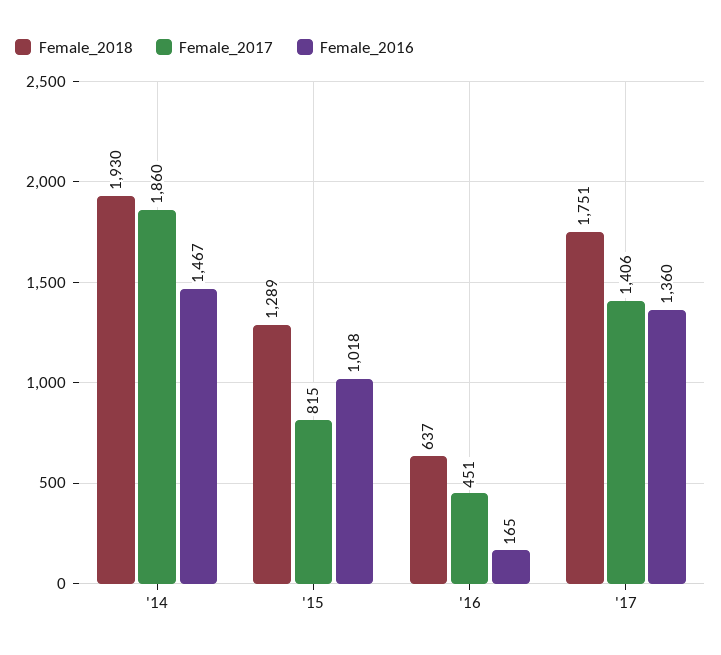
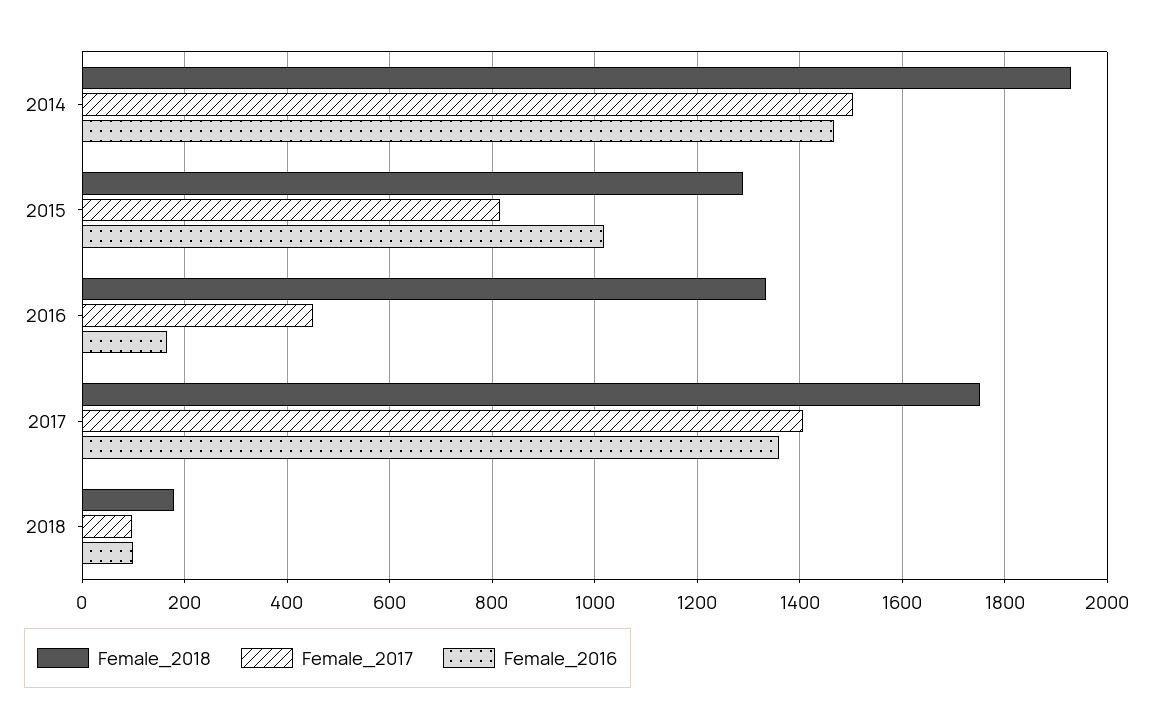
Female_2017, '14: 1860 -> 1500
Female_2018, '16: 637 -> 1340
Female_2018, 2018: none -> 180
Female_2017, 2018: none -> 100
Female_2016, 2018: none -> 100

